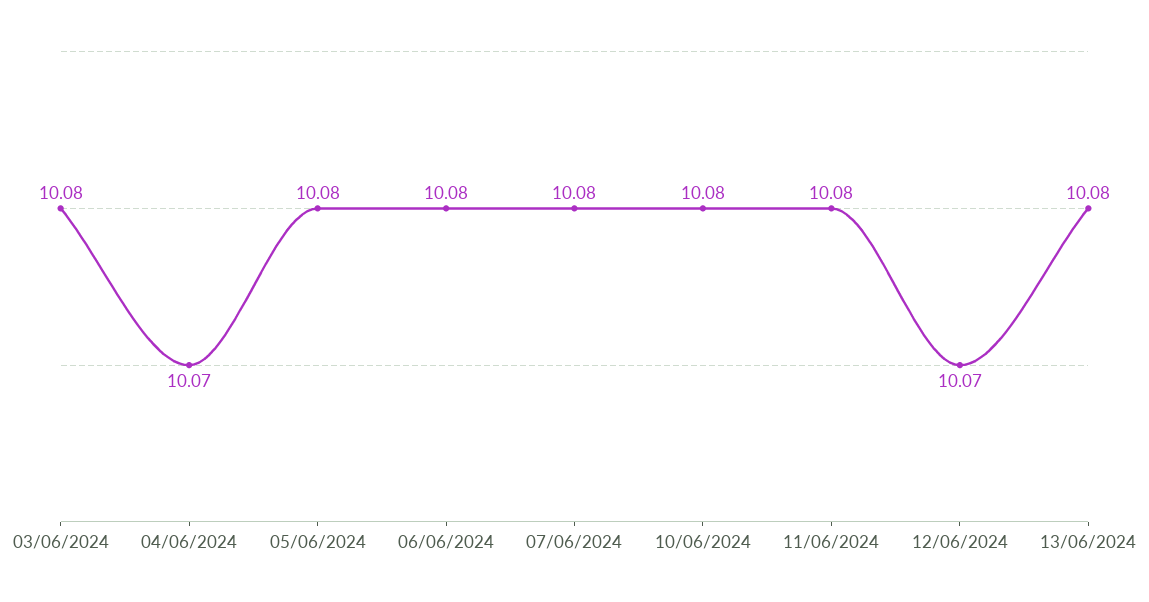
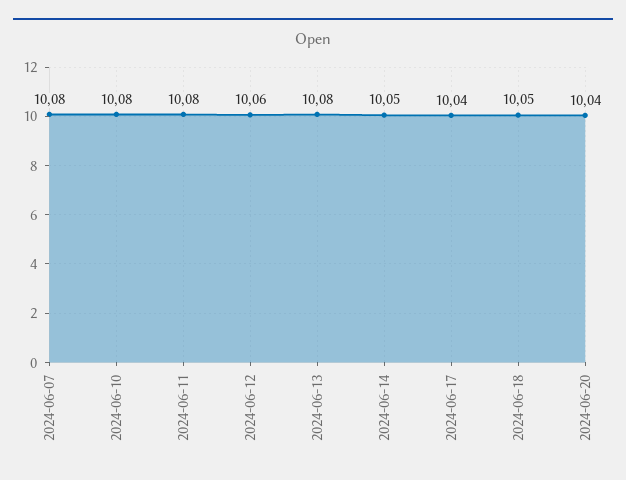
03/06/2024: 10.08 -> none
04/06/2024: 10.07 -> none
05/06/2024: 10.08 -> none
06/06/2024: 10.08 -> none
12/06/2024: 10.07 -> 10.06
2024-06-14: none -> 10.05
2024-06-17: none -> 10.04
2024-06-18: none -> 10.05
2024-06-20: none -> 10.04

